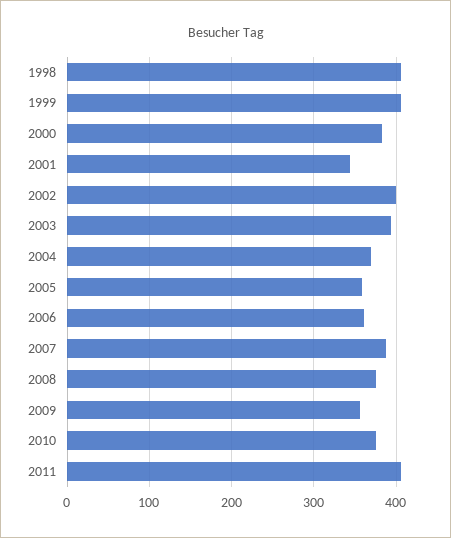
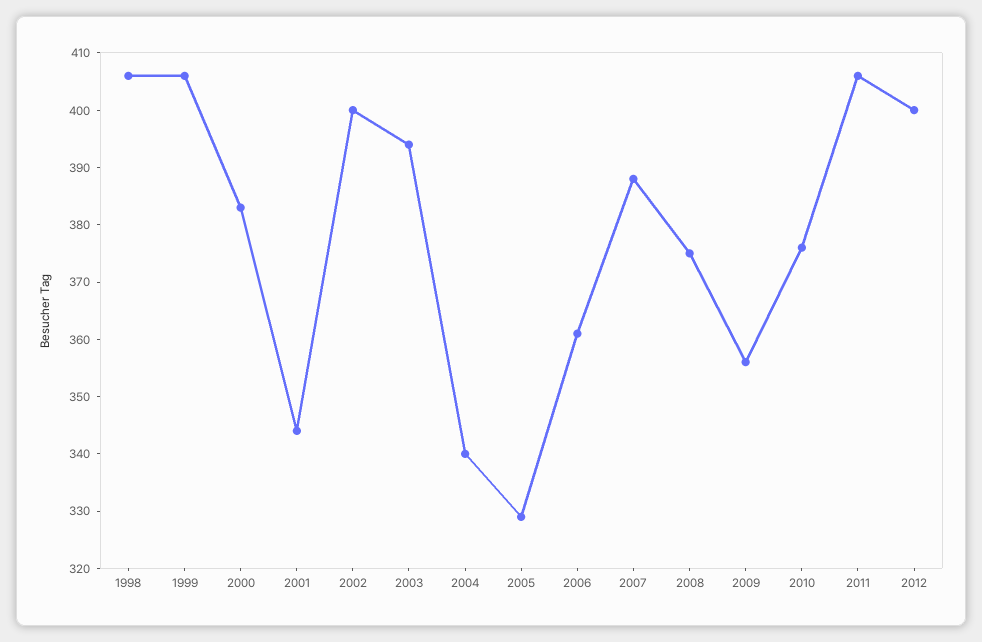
2004: 370 -> 340
2005: 360 -> 330
2012: none -> 400

